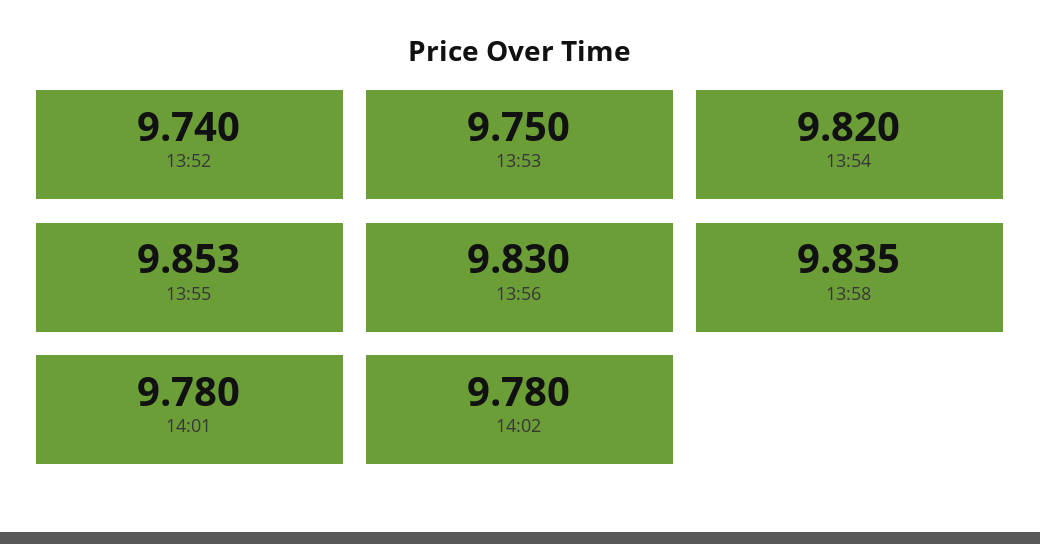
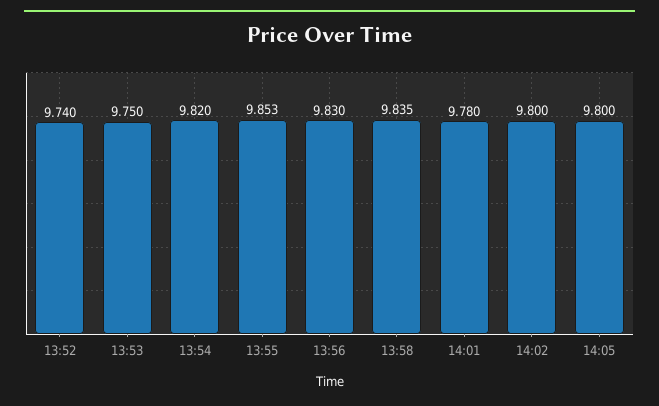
14:02: 9.78 -> 9.8
14:05: none -> 9.8

